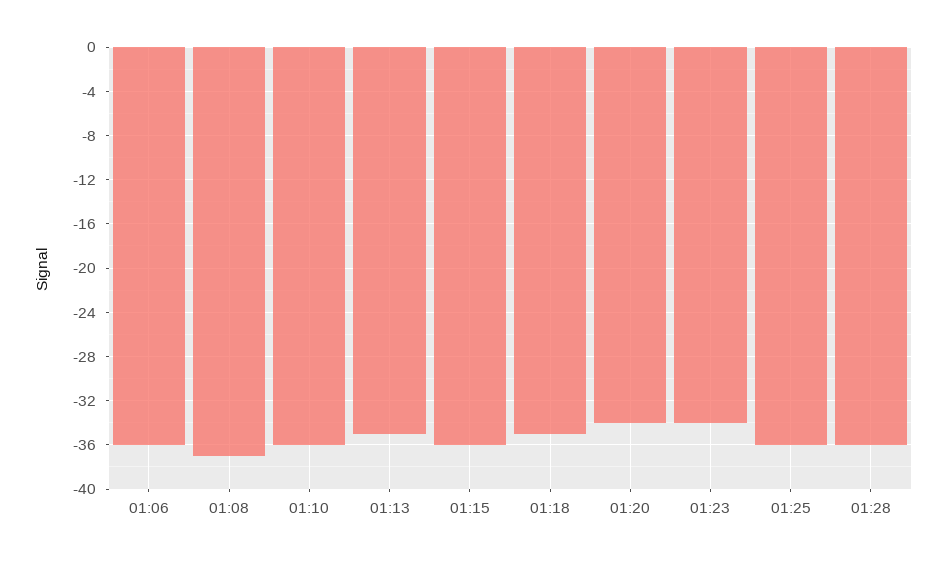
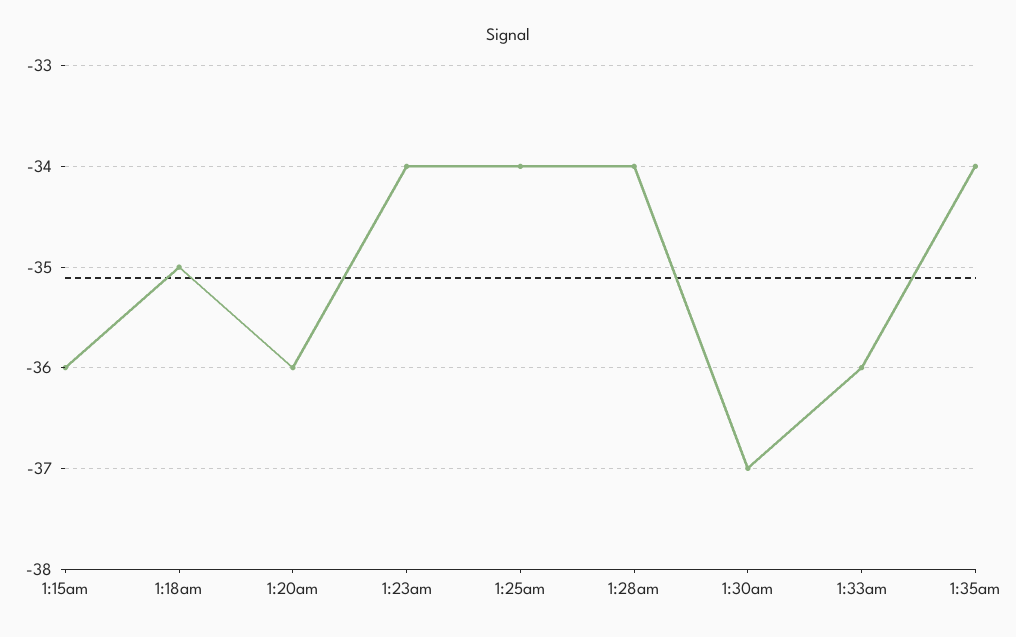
01:06: -36 -> none
01:08: -37 -> none
01:10: -36 -> none
01:13: -35 -> none
01:20: -34 -> -36
01:25: -36 -> -34
01:28: -36 -> -34
1:30am: none -> -37
1:33am: none -> -36
1:35am: none -> -34

